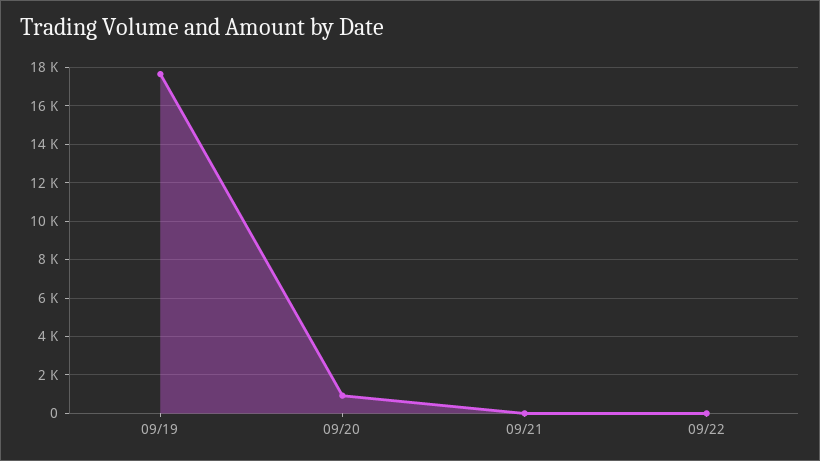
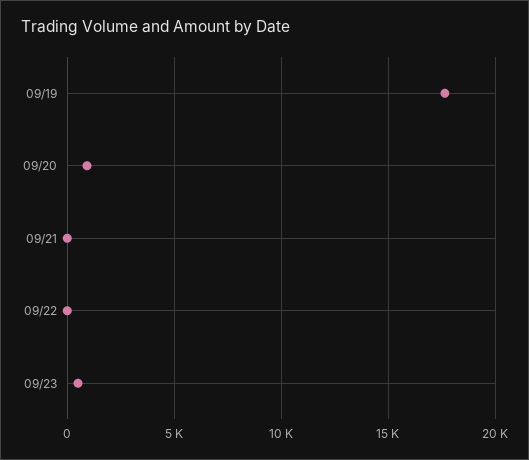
09/23: none -> 500

